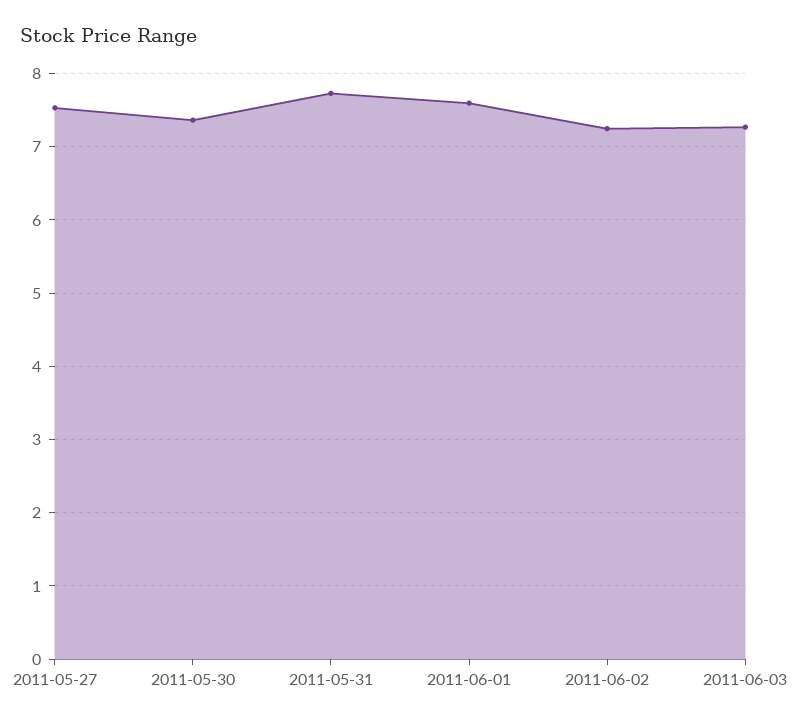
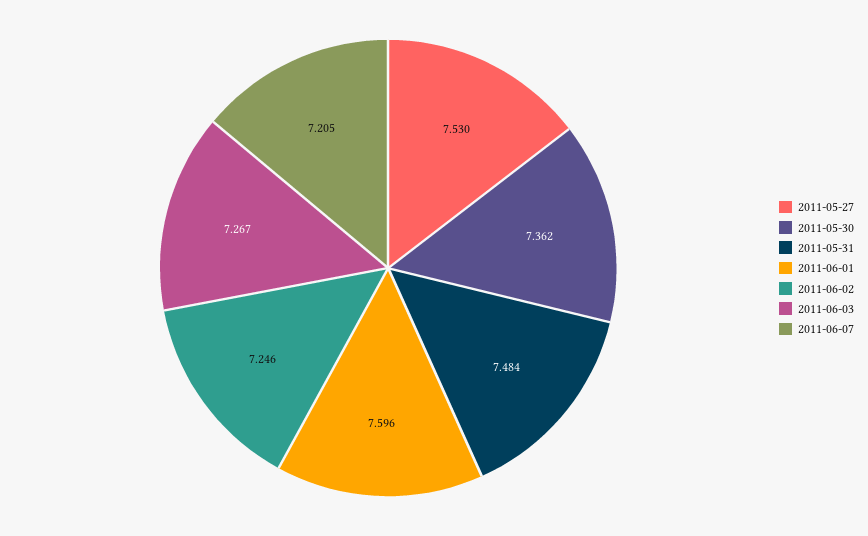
2011-05-31: 7.7 -> 7.484
2011-06-07: none -> 7.205

